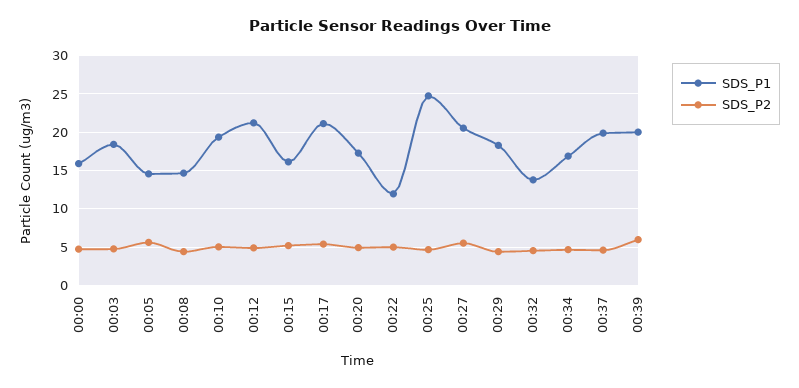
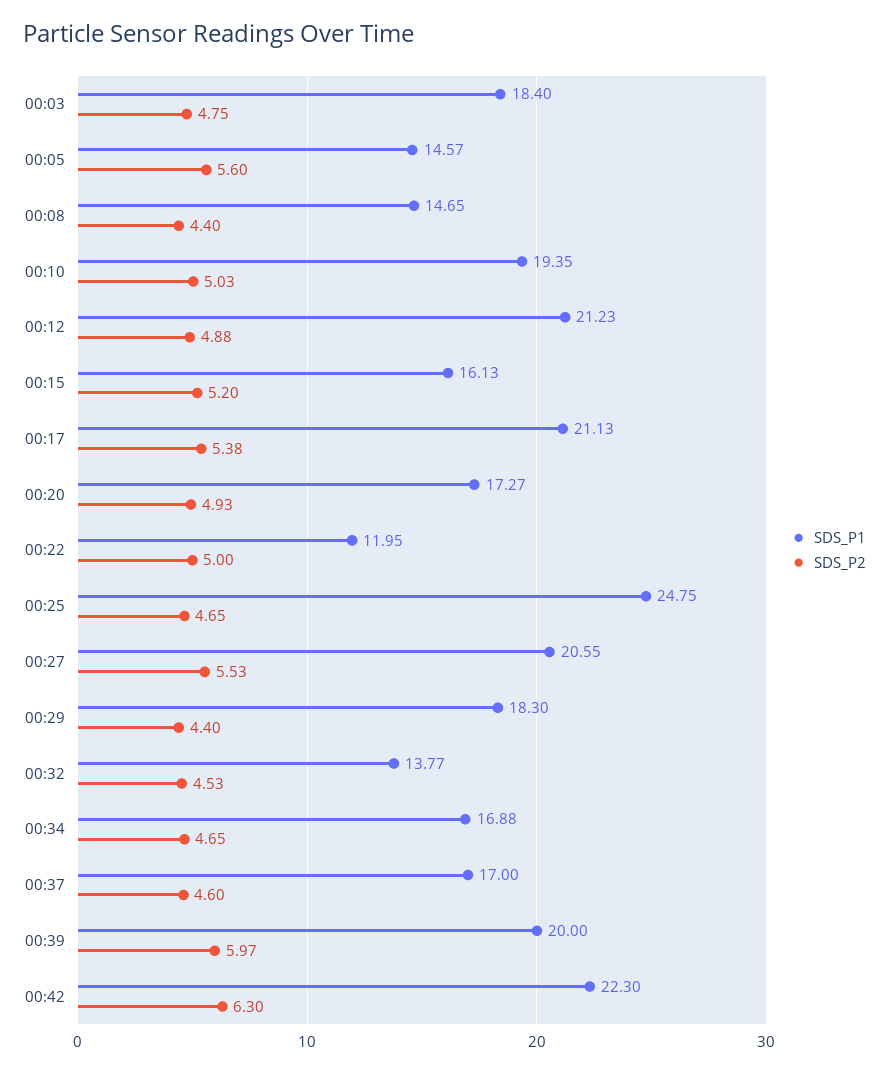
SDS_P1, 00:00: 16 -> none
SDS_P2, 00:00: 5 -> none
SDS_P1, 00:37: 20 -> 17
SDS_P1, 00:42: none -> 22.3
SDS_P2, 00:42: none -> 6.3

